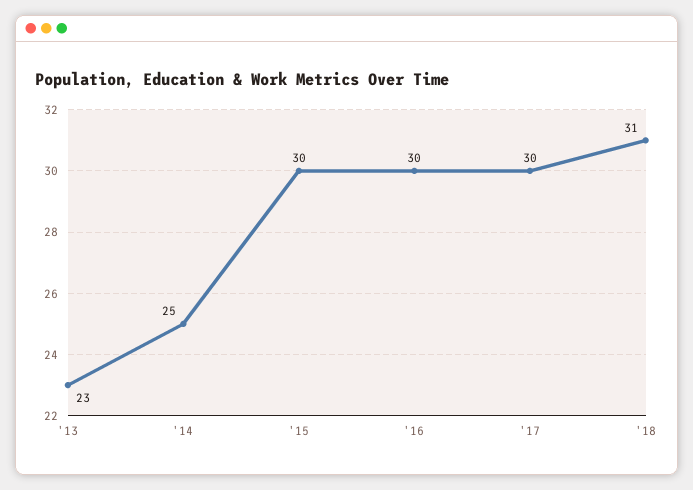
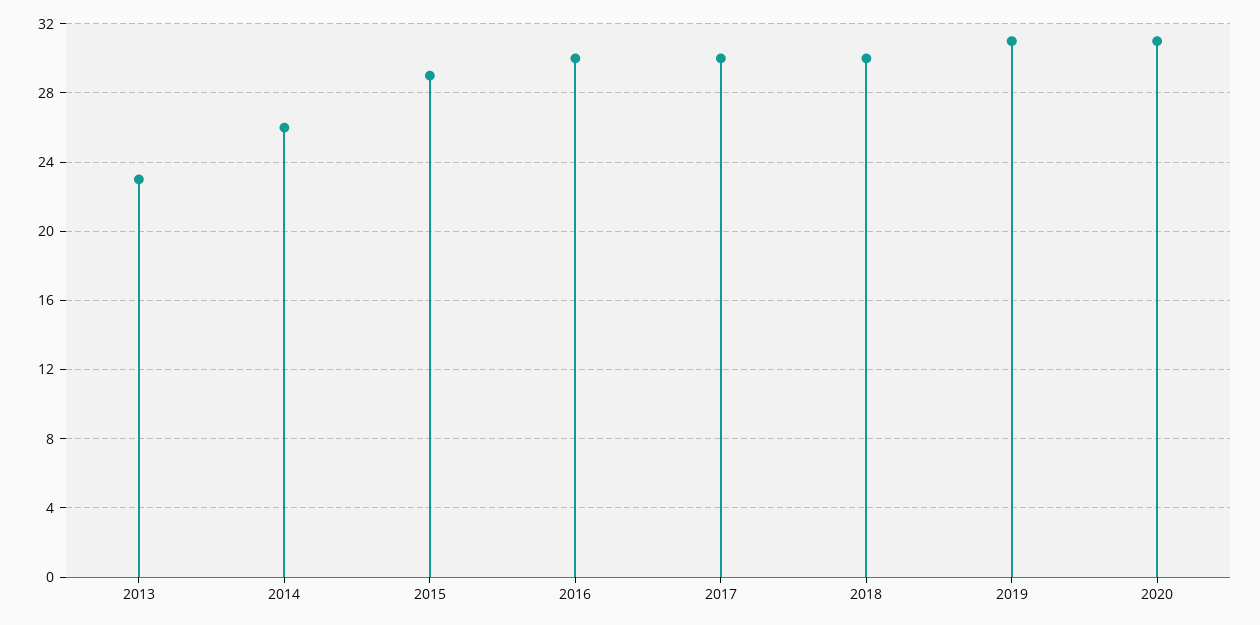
'14: 25 -> 26
'15: 30 -> 29
'18: 31 -> 30
2019: none -> 31
2020: none -> 31

